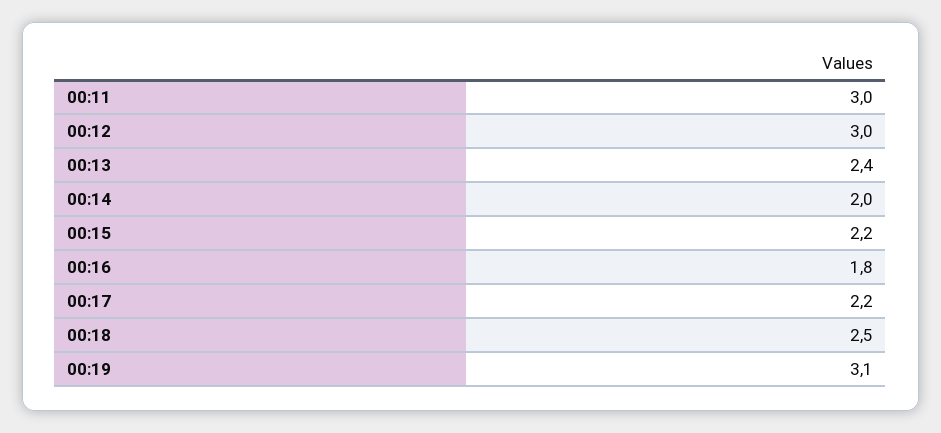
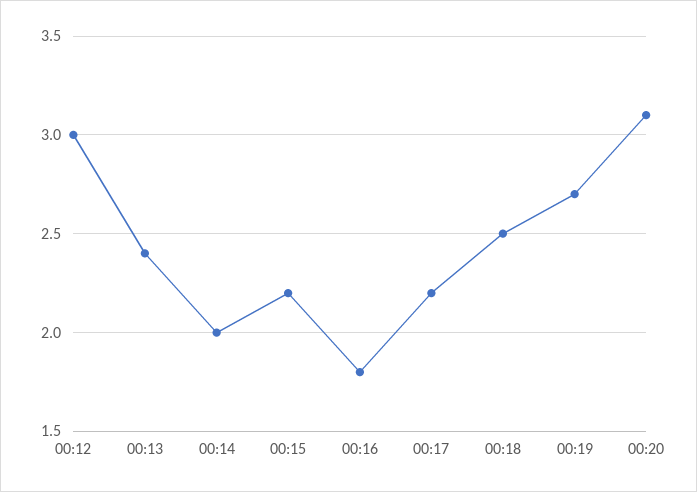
00:11: 3 -> none
00:19: 3.1 -> 2.7
00:20: none -> 3.1

